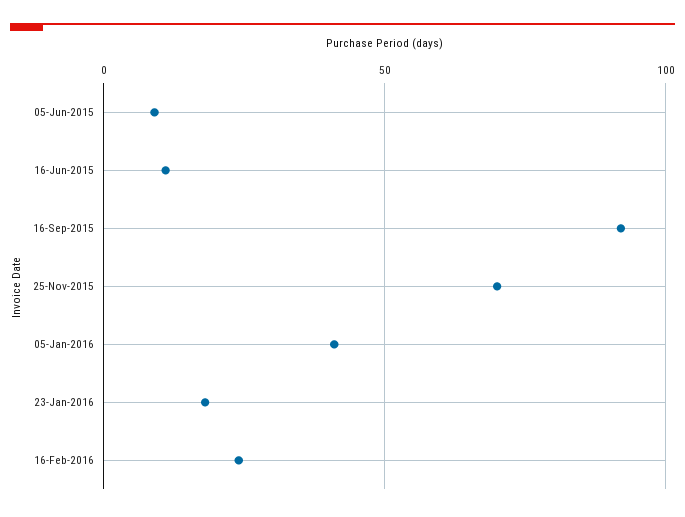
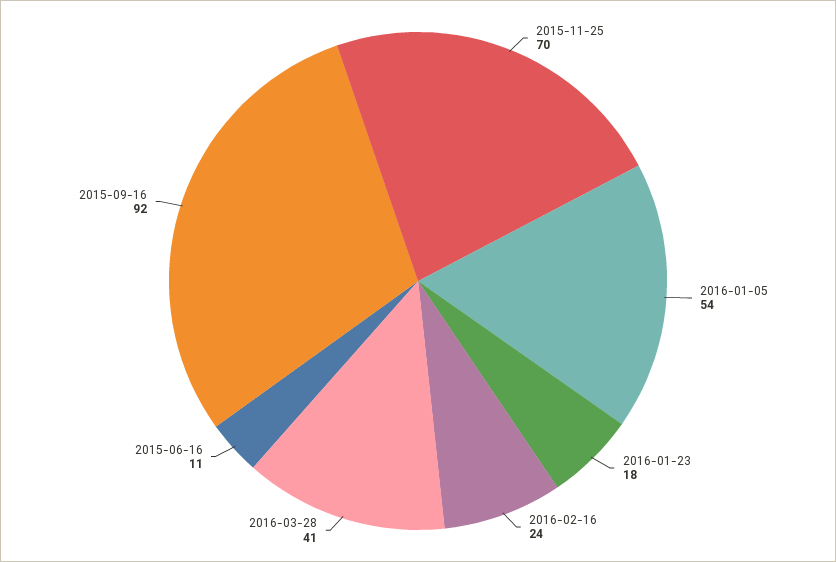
05-Jun-2015: 10 -> none
05-Jan-2016: 40 -> 54
2016-03-28: none -> 41

